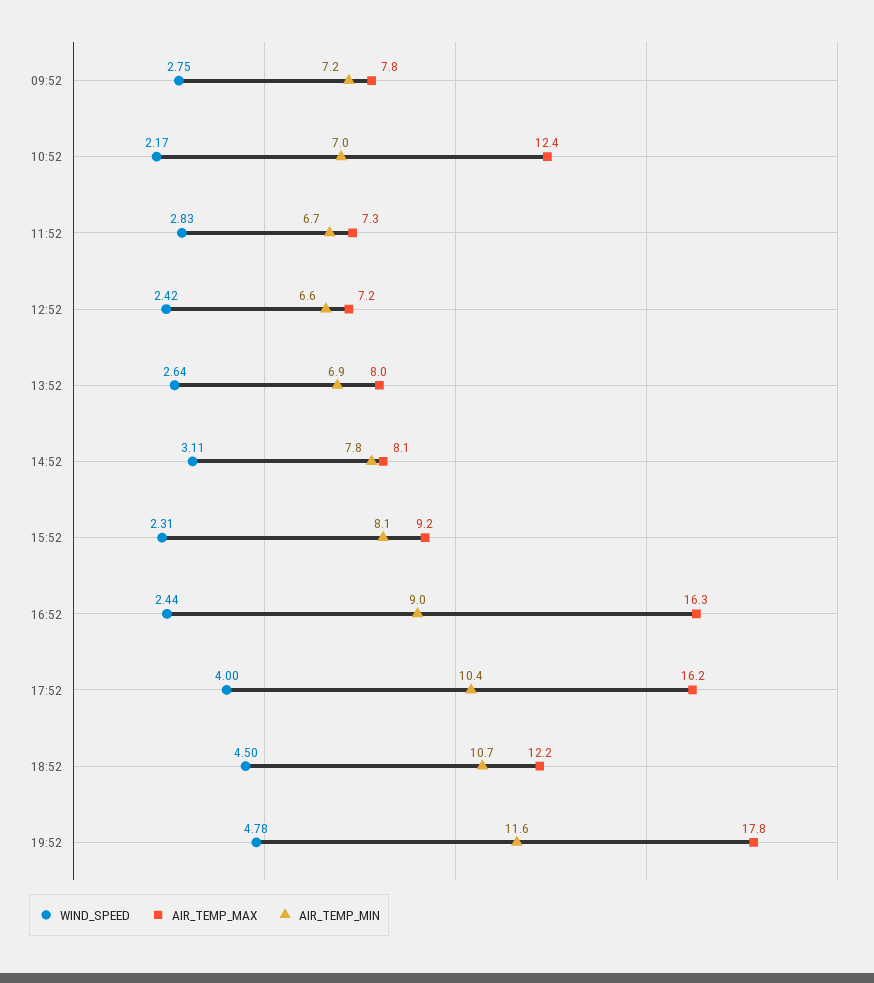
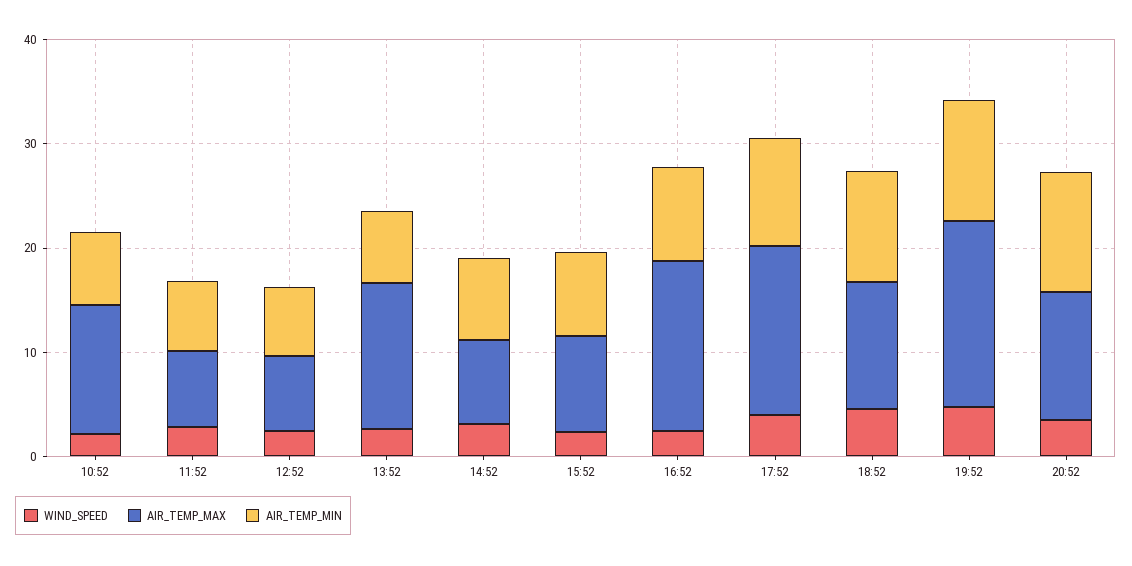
WIND_SPEED, 09:52: 2.75 -> none
AIR_TEMP_MAX, 09:52: 7.8 -> none
AIR_TEMP_MIN, 09:52: 7.2 -> none
AIR_TEMP_MAX, 13:52: 8 -> 14
WIND_SPEED, 20:52: none -> 4
AIR_TEMP_MAX, 20:52: none -> 12
AIR_TEMP_MIN, 20:52: none -> 12

